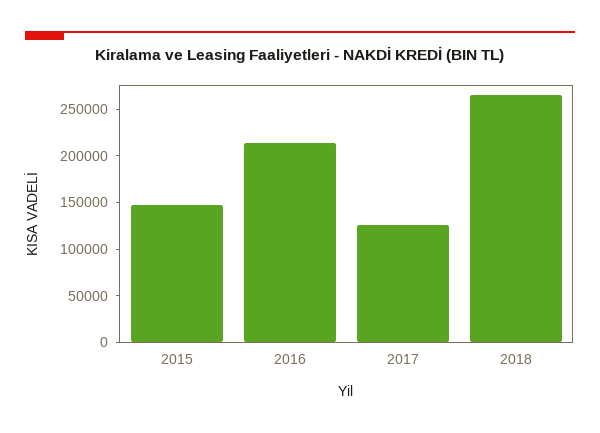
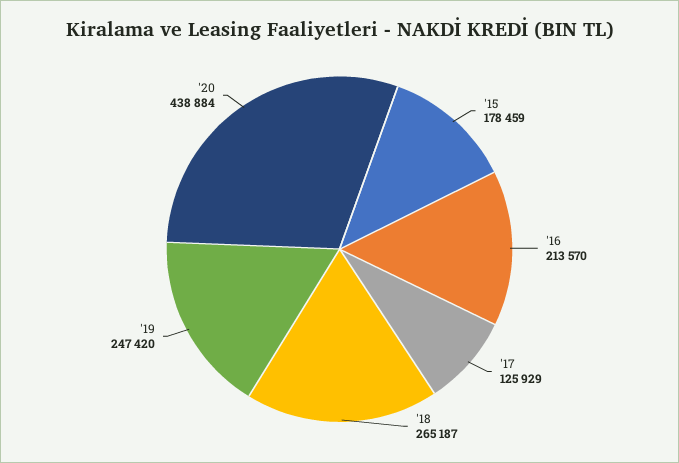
2015: 150000 -> 178459
'19: none -> 247420
'20: none -> 438884

